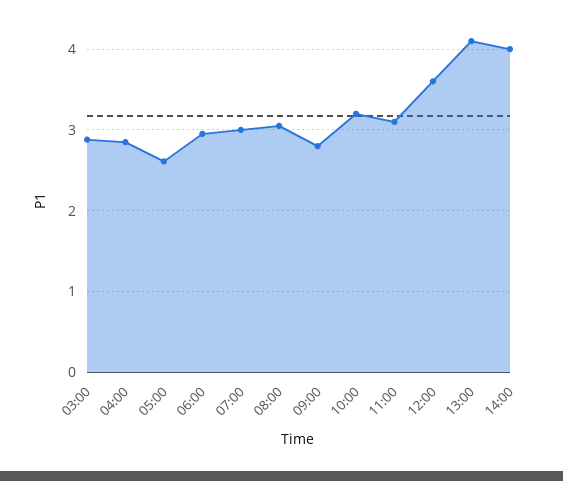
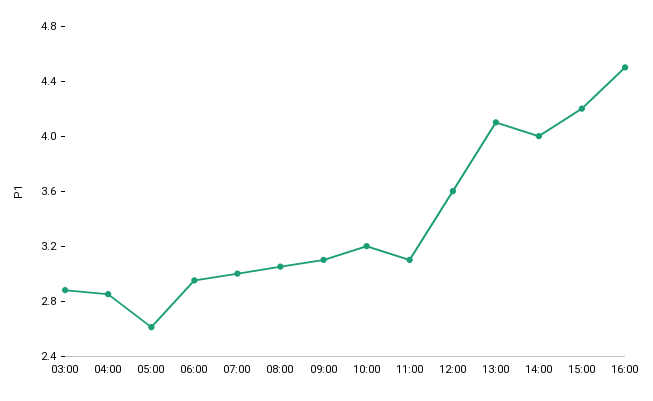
09:00: 2.8 -> 3.1
15:00: none -> 4.2
16:00: none -> 4.5

